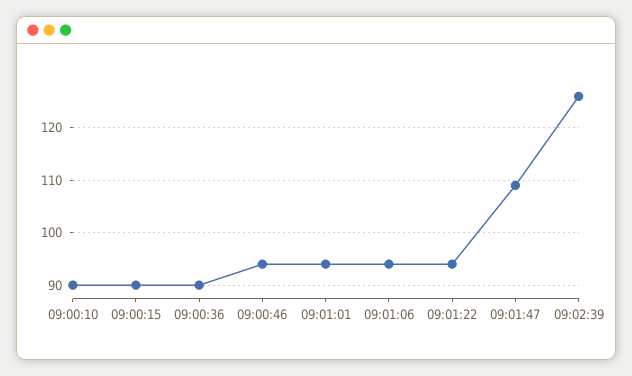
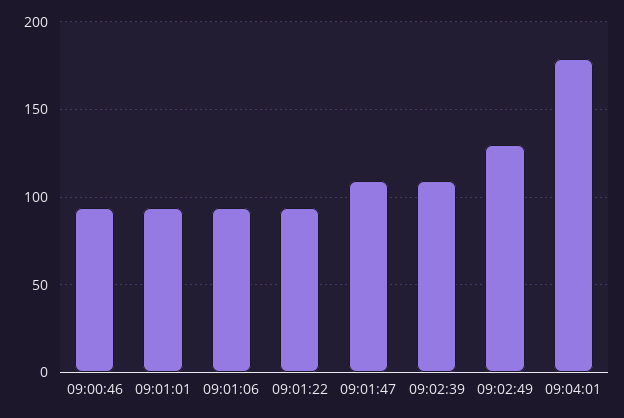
09:00:10: 90 -> none
09:00:15: 90 -> none
09:00:36: 90 -> none
09:02:39: 125 -> 110
09:02:49: none -> 130
09:04:01: none -> 180

